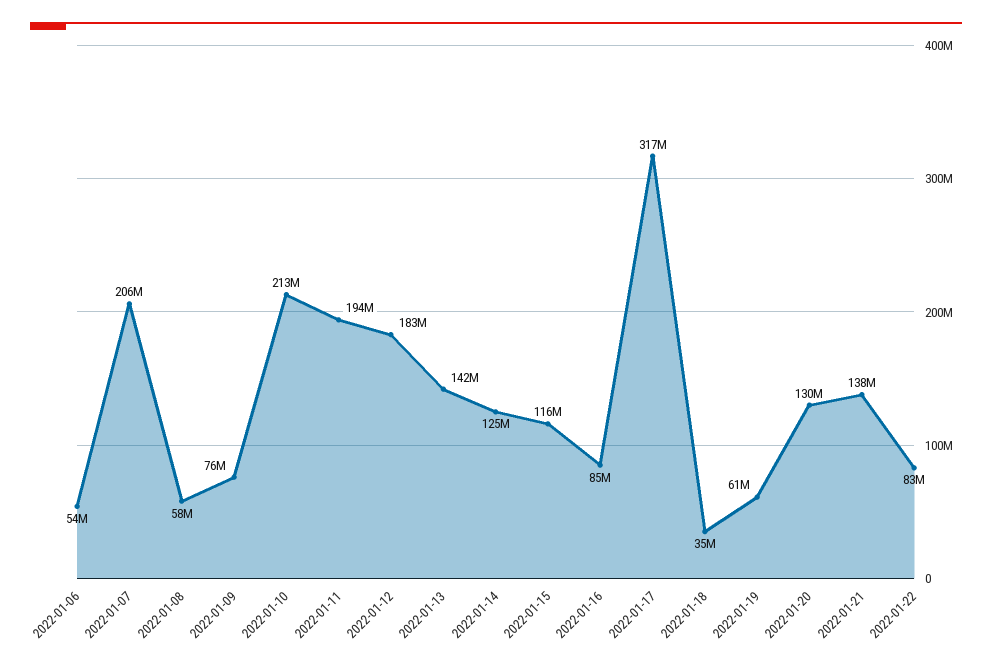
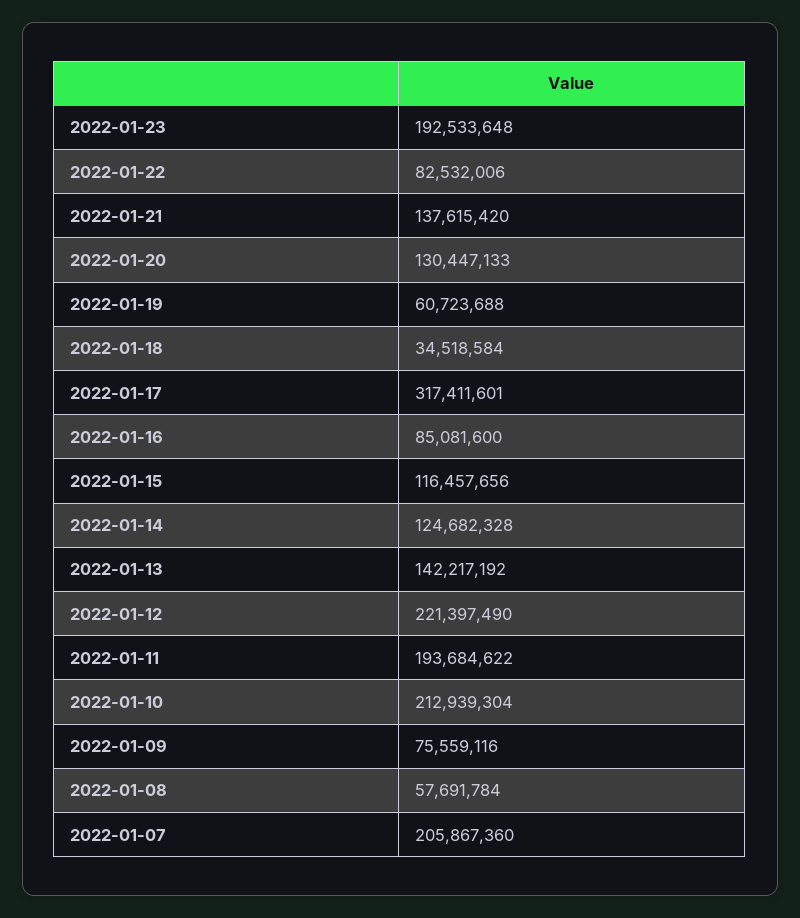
2022-01-06: 54000000 -> none
2022-01-12: 183000000 -> 221397490
2022-01-23: none -> 192533648

